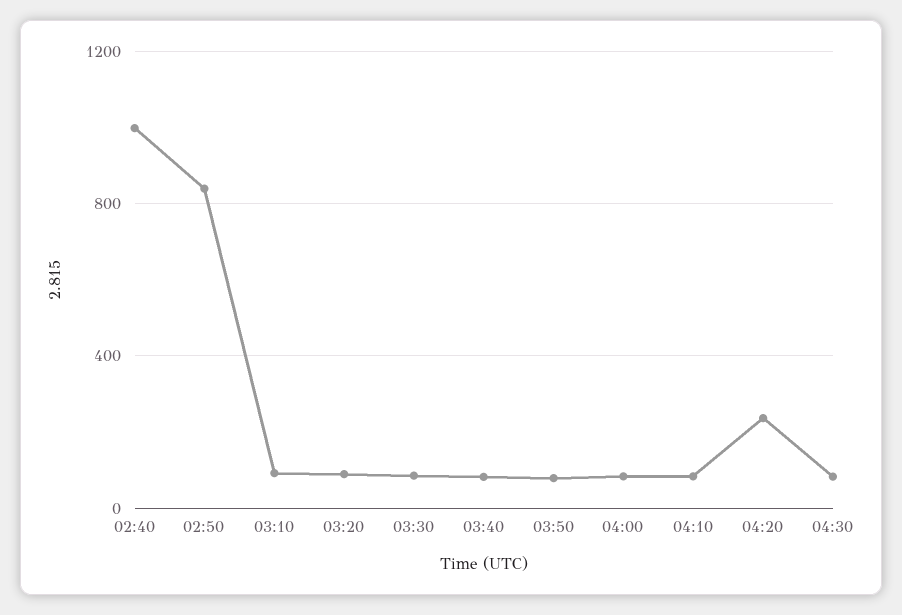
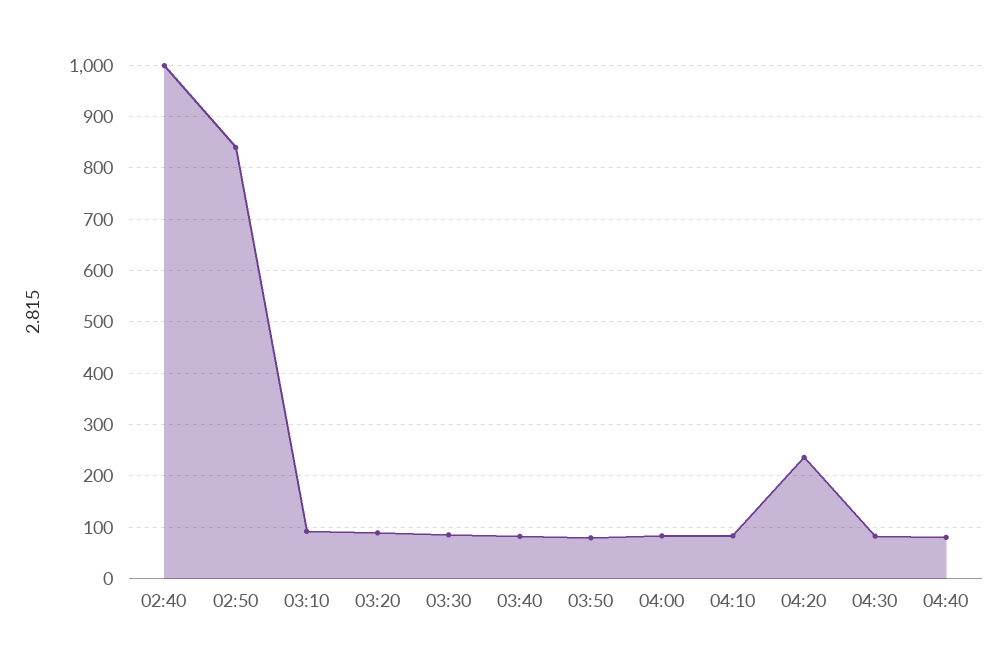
04:40: none -> 80

